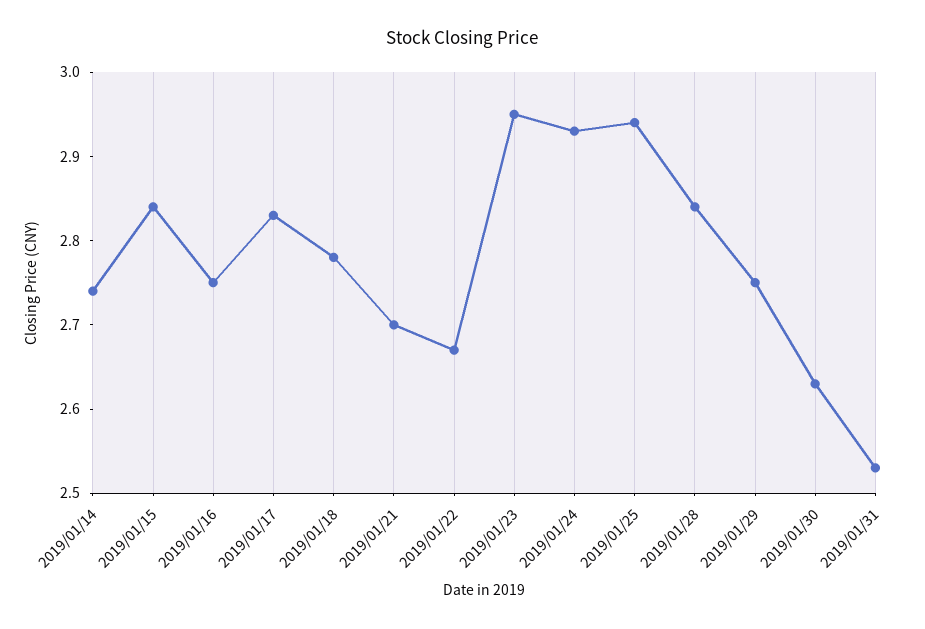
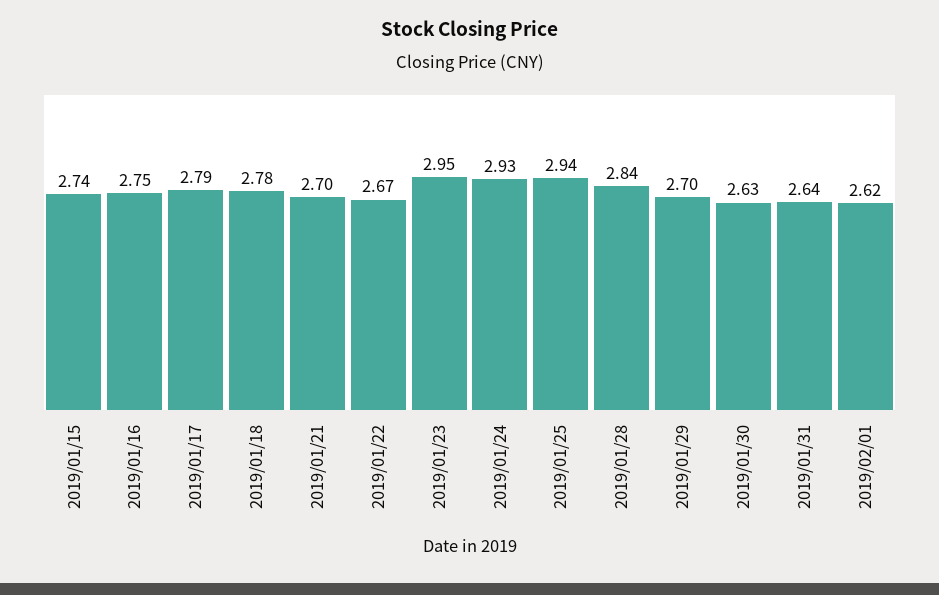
2019/01/14: 2.74 -> none
2019/01/15: 2.84 -> 2.74
2019/01/17: 2.83 -> 2.79
2019/01/29: 2.75 -> 2.7
2019/01/31: 2.53 -> 2.64
2019/02/01: none -> 2.62

